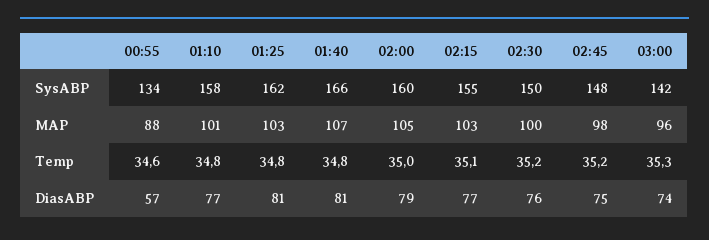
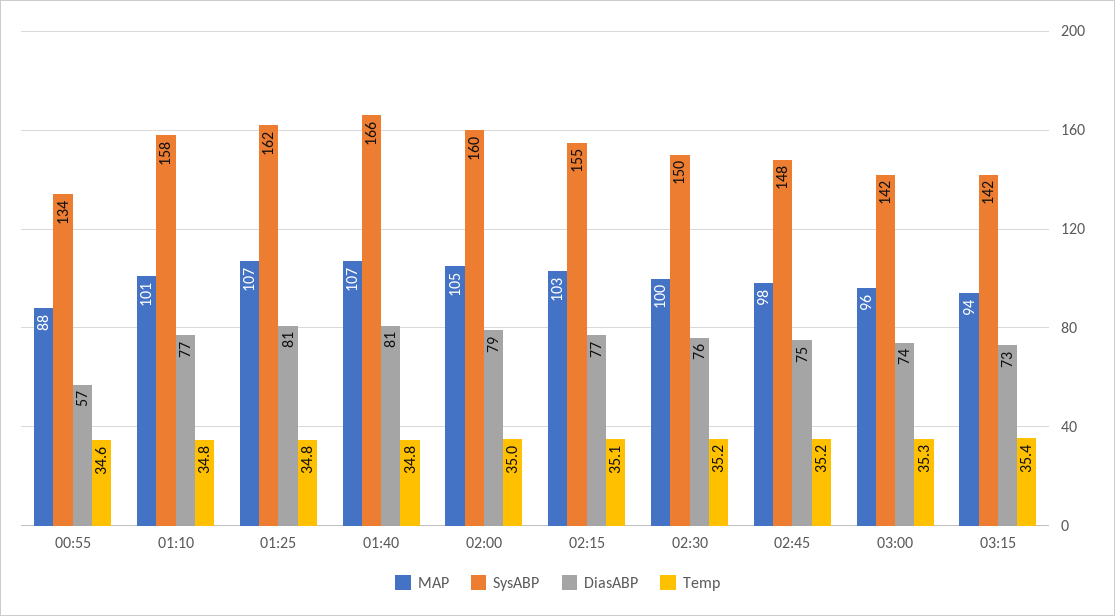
MAP, 01:25: 103 -> 107
MAP, 03:15: none -> 94
SysABP, 03:15: none -> 142
DiasABP, 03:15: none -> 73
Temp, 03:15: none -> 35.4

